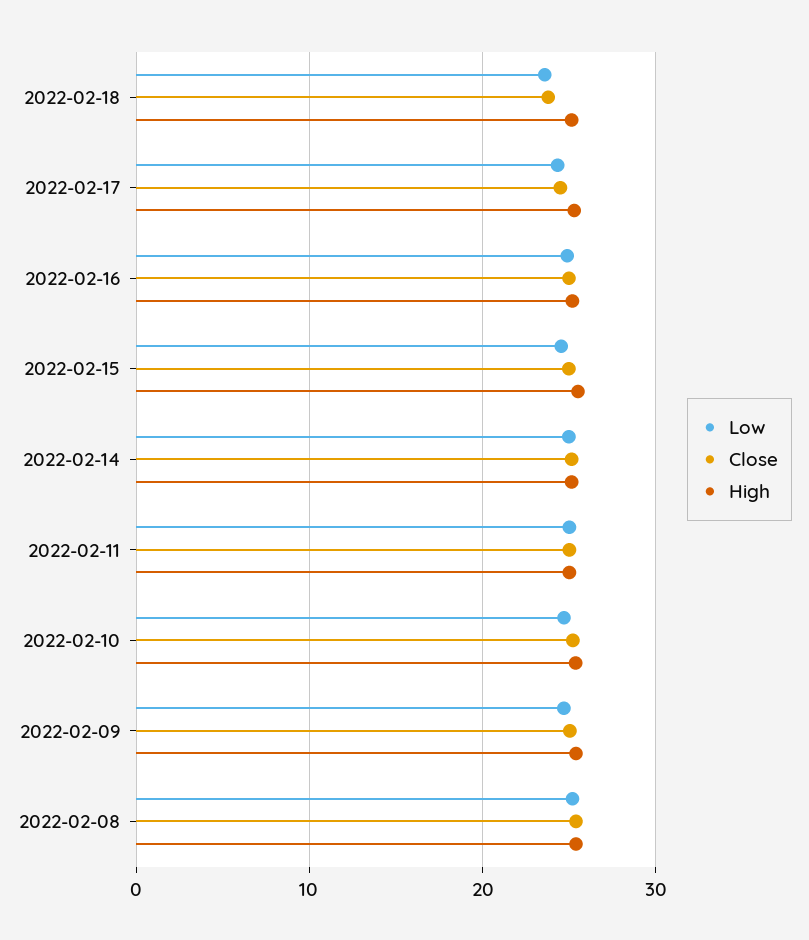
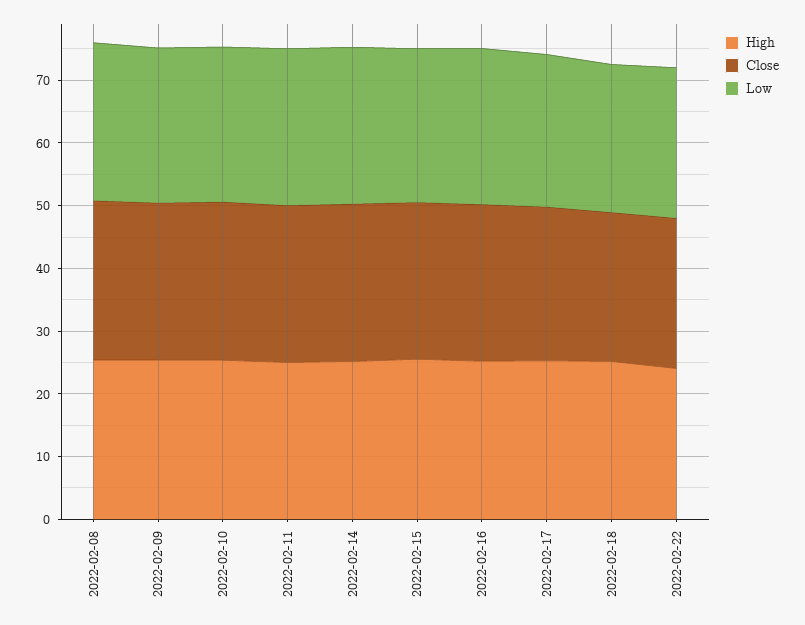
High, 2022-02-22: none -> 24
Close, 2022-02-22: none -> 24
Low, 2022-02-22: none -> 24

